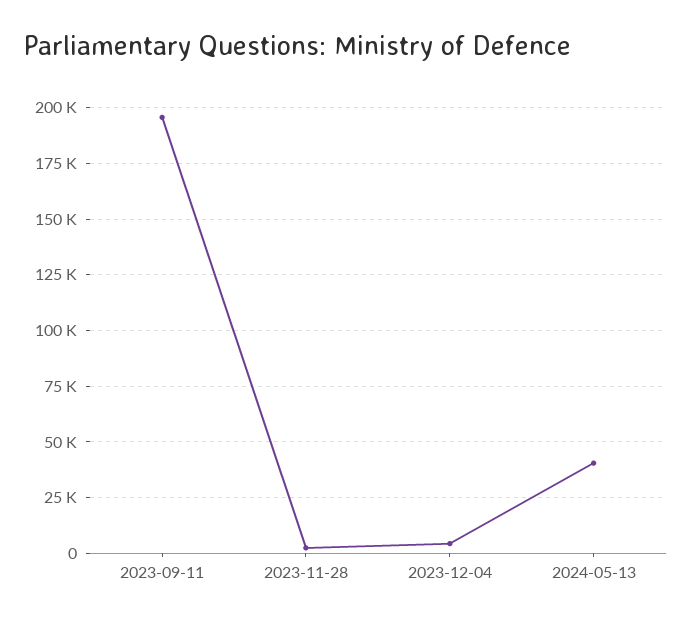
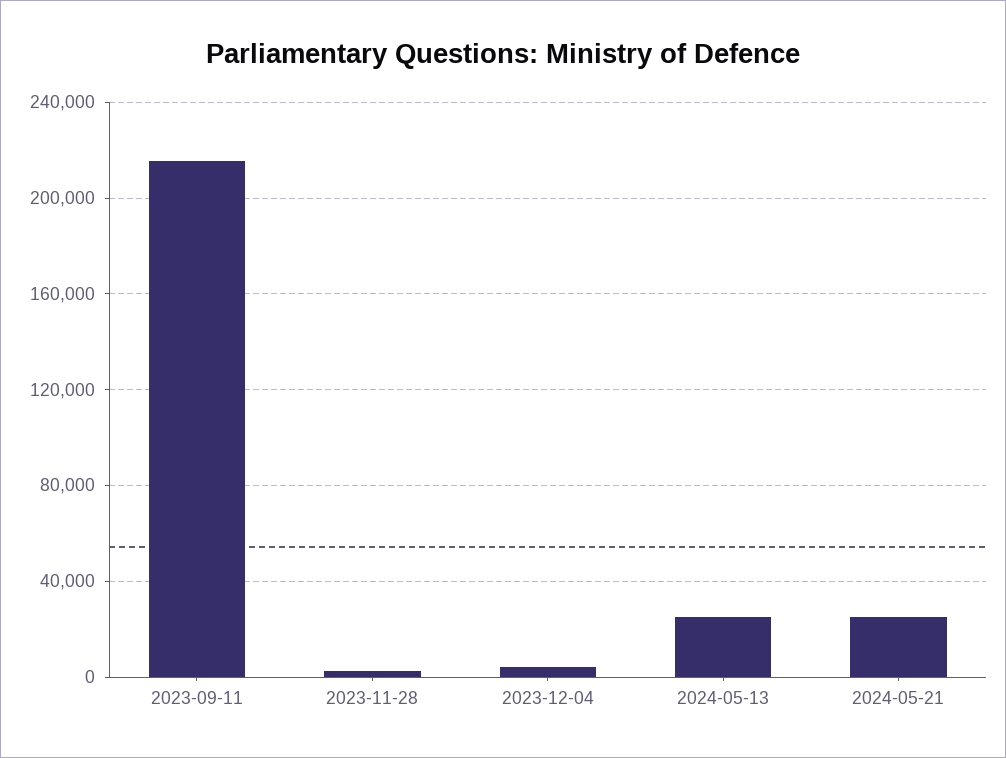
2023-09-11: 195000 -> 215000
2024-05-13: 40000 -> 25000
2024-05-21: none -> 25000

